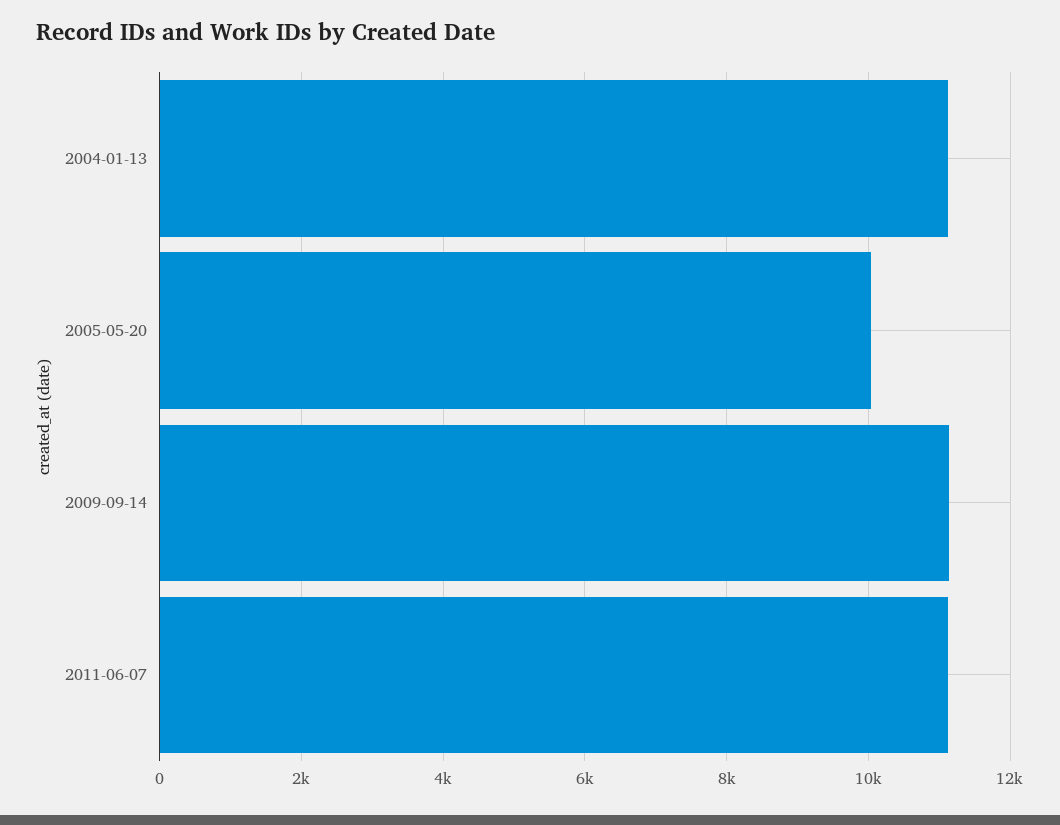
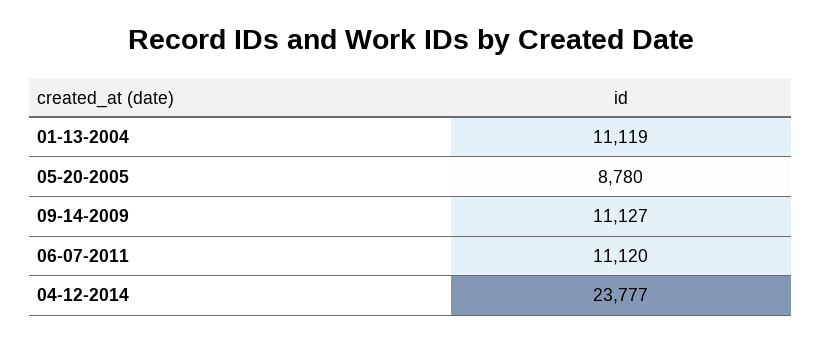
2005-05-20: 10000 -> 8780
04-12-2014: none -> 23777

